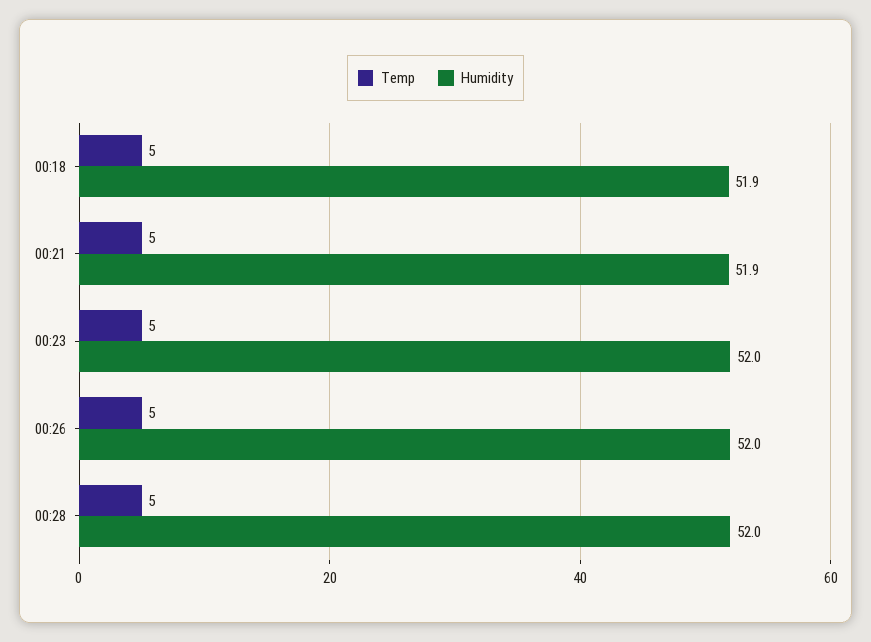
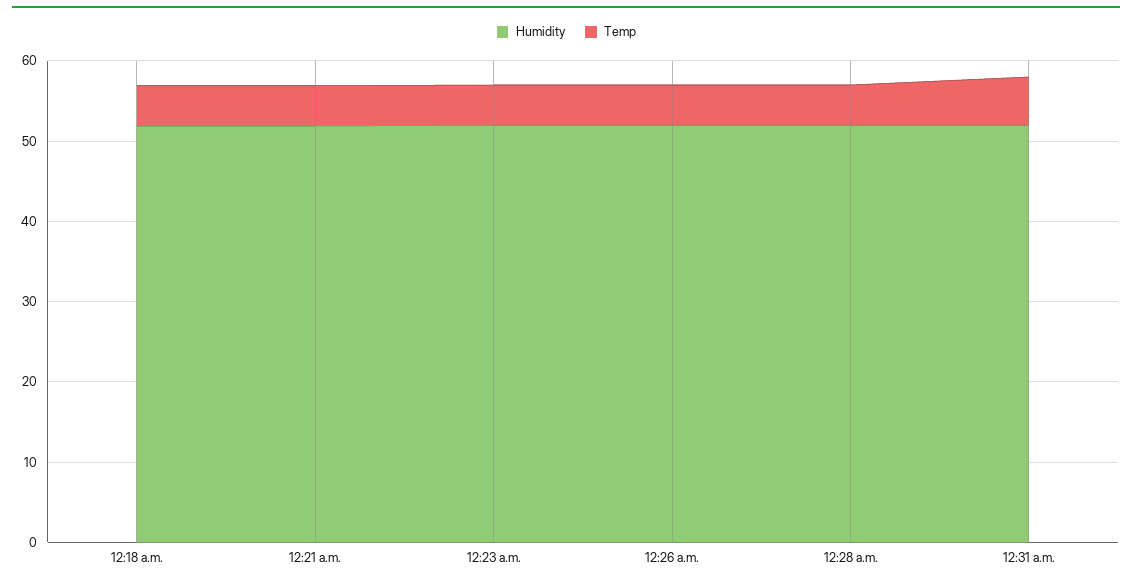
Humidity, 12:31 a.m.: none -> 52
Temp, 12:31 a.m.: none -> 6

